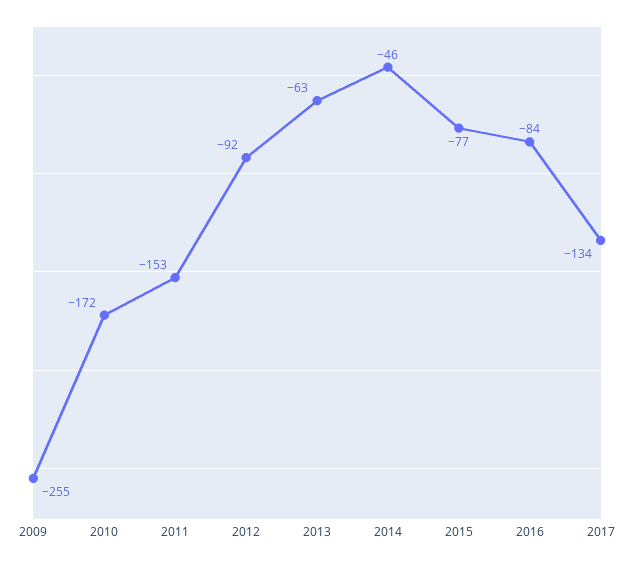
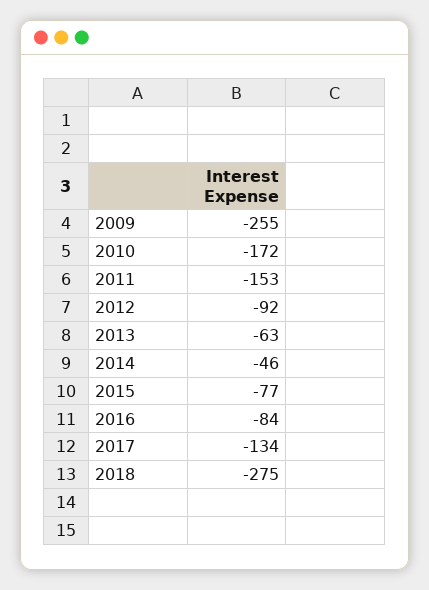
2018: none -> -275

